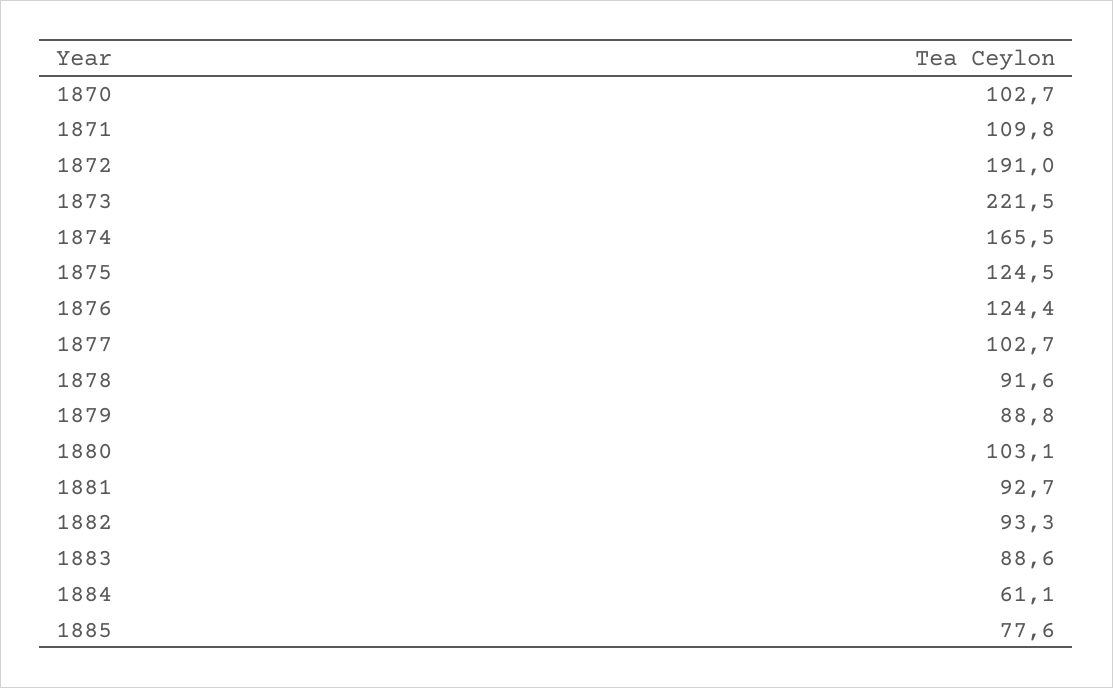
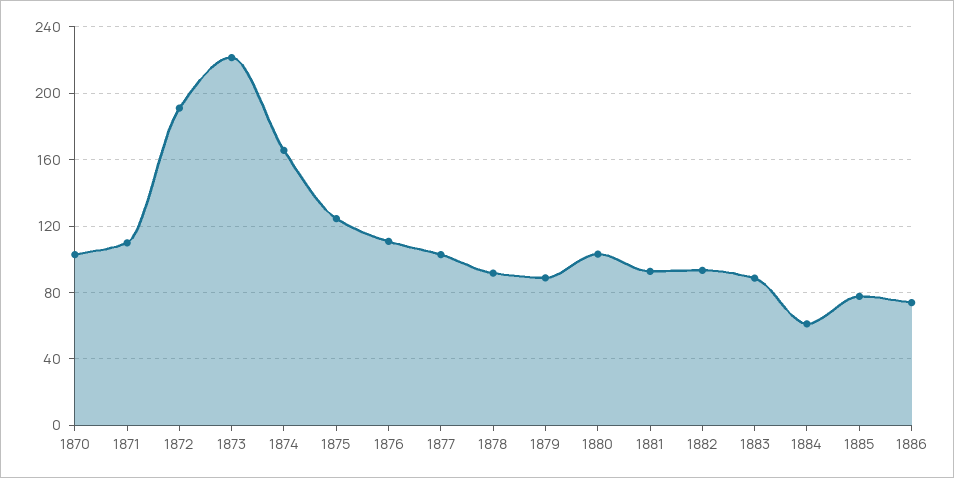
1876: 124.4 -> 110
1886: none -> 75

